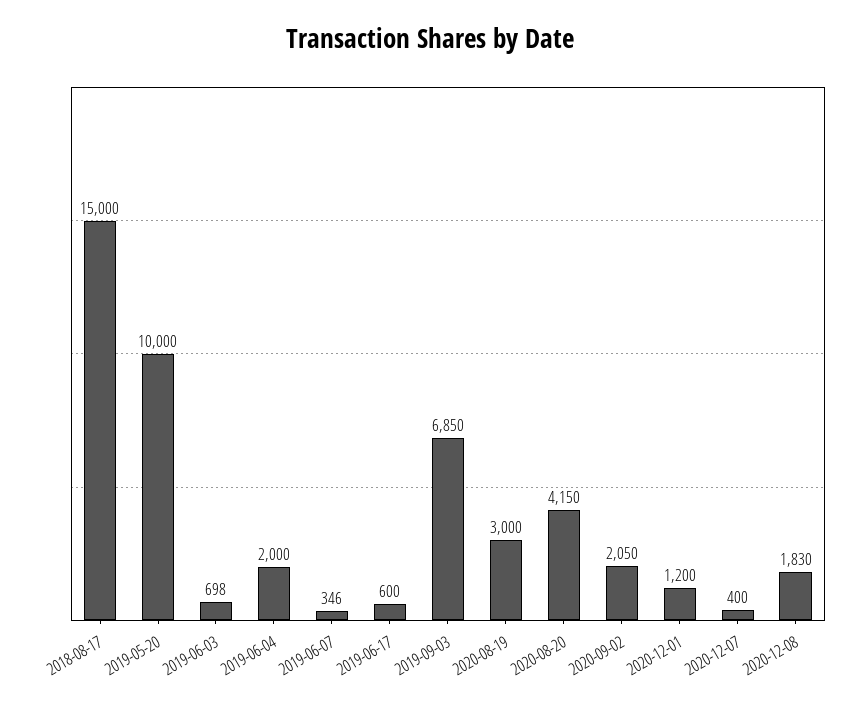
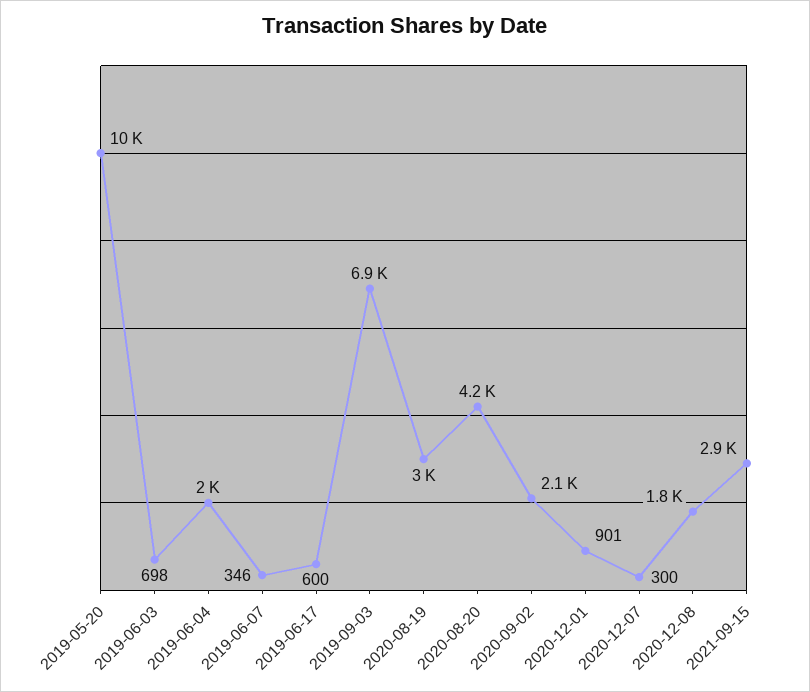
2018-08-17: 15000 -> none
2020-12-01: 1200 -> 901
2020-12-07: 400 -> 300
2021-09-15: none -> 2900

